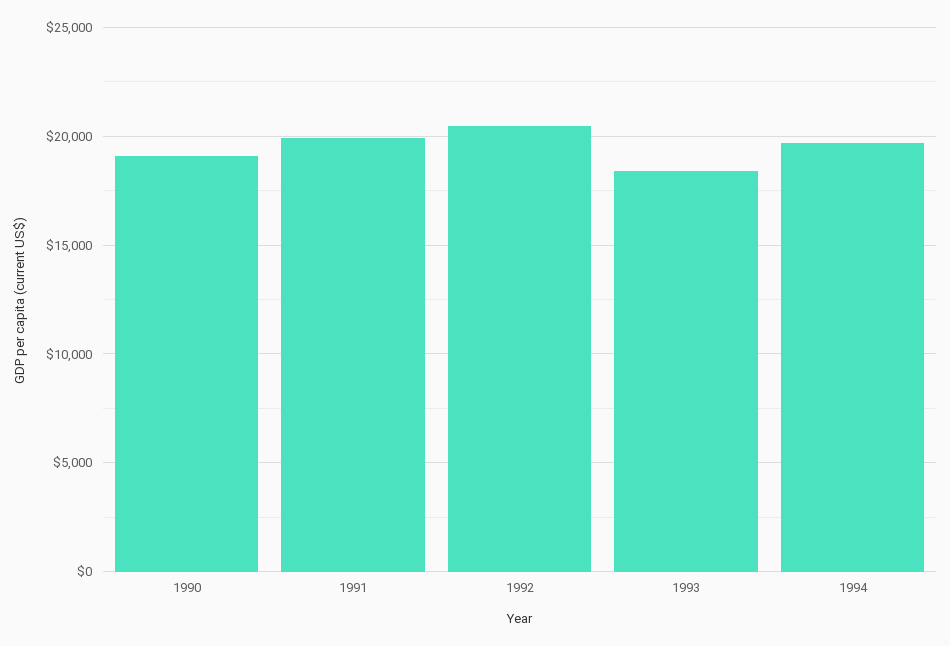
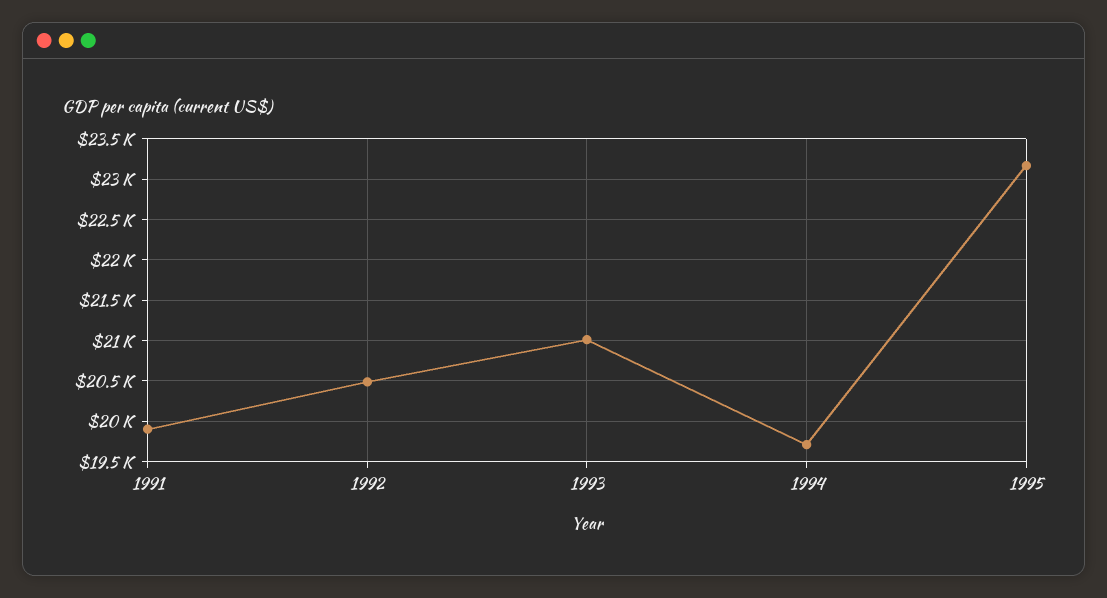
1990: 19000 -> none
1993: 18500 -> 21000
1995: none -> 23200

